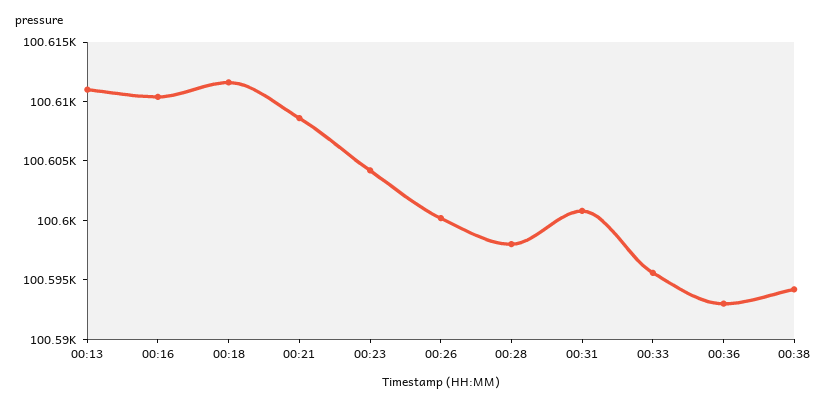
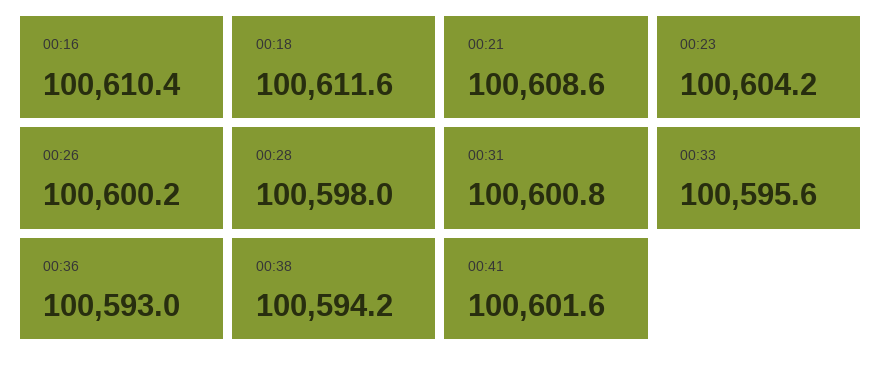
00:13: 100611 -> none
00:41: none -> 100601.6

